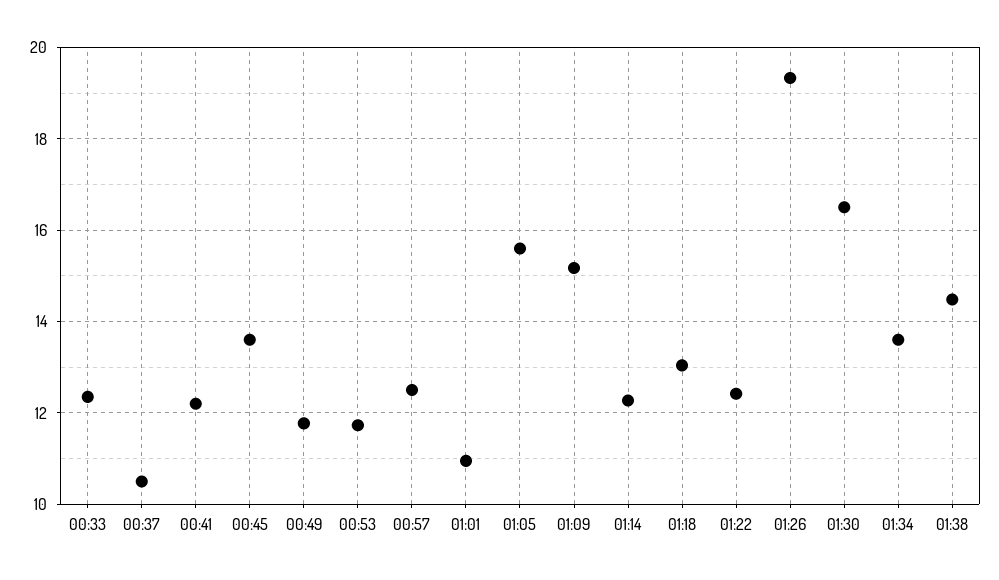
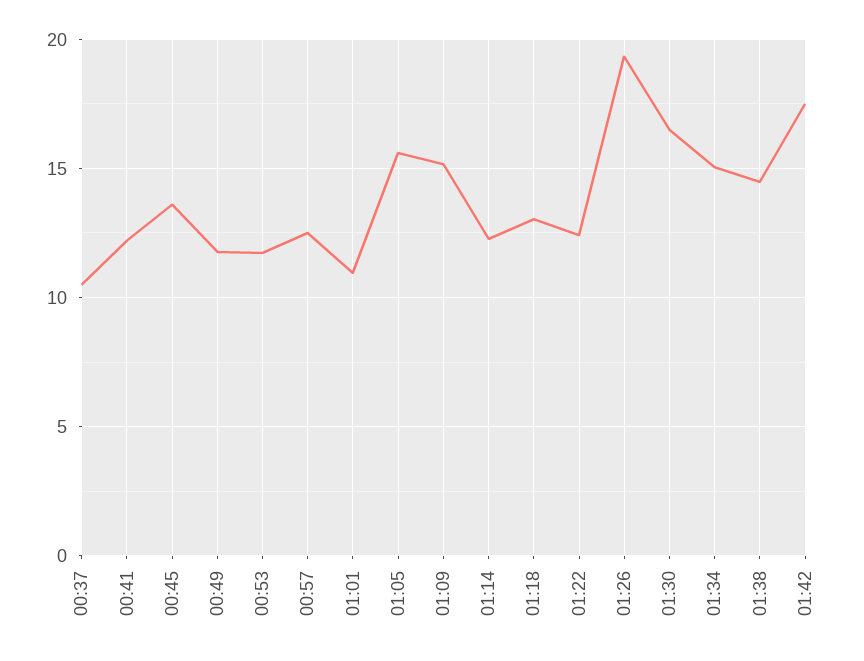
00:33: 12.4 -> none
01:34: 13.6 -> 15
01:42: none -> 17.5

